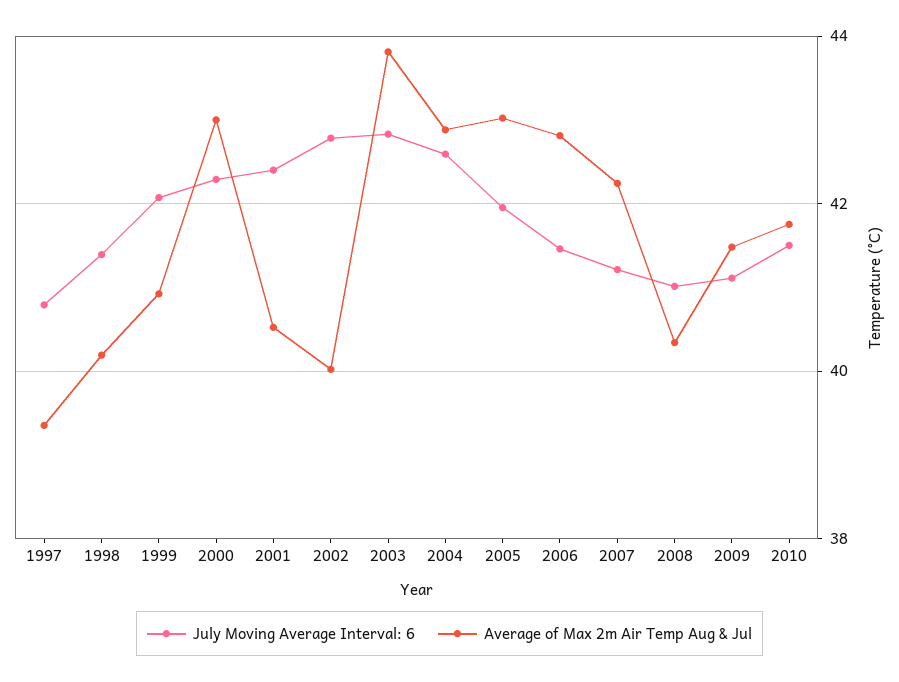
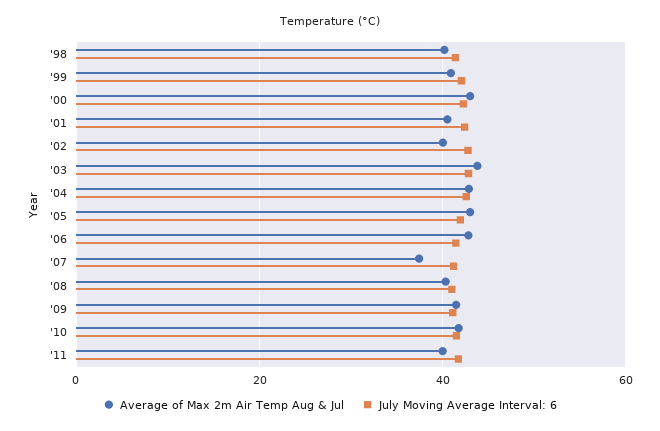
July Moving Average Interval: 6, 1997: 40.8 -> none
Average of Max 2m Air Temp Aug & Jul, 1997: 39.4 -> none
Average of Max 2m Air Temp Aug & Jul, 2007: 42.2 -> 38
Average of Max 2m Air Temp Aug & Jul, '11: none -> 40
July Moving Average Interval: 6, '11: none -> 42

